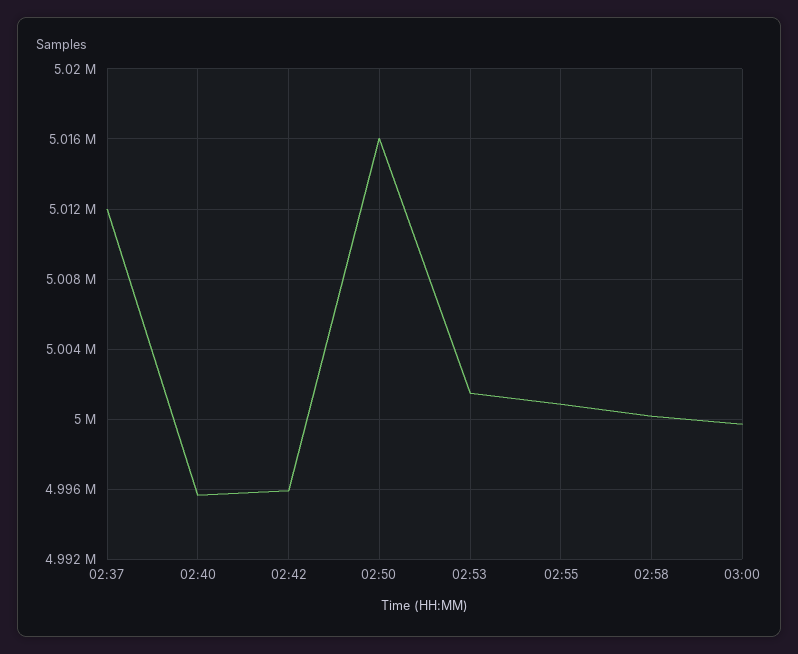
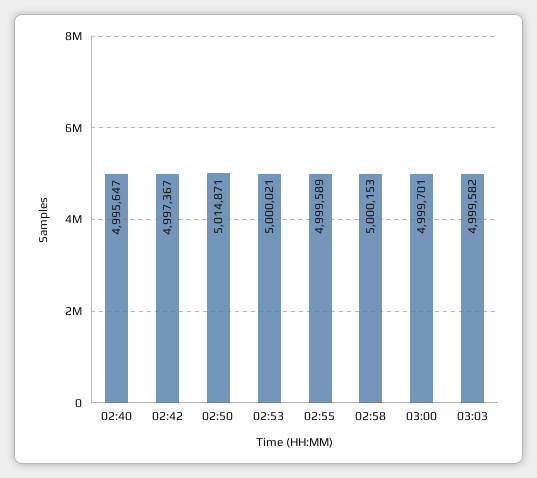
02:37: 5012000 -> none
02:42: 4996000 -> 4997367
02:50: 5016000 -> 5014871
02:53: 5001500 -> 5000021
02:55: 5001000 -> 4999589
03:03: none -> 4999582

